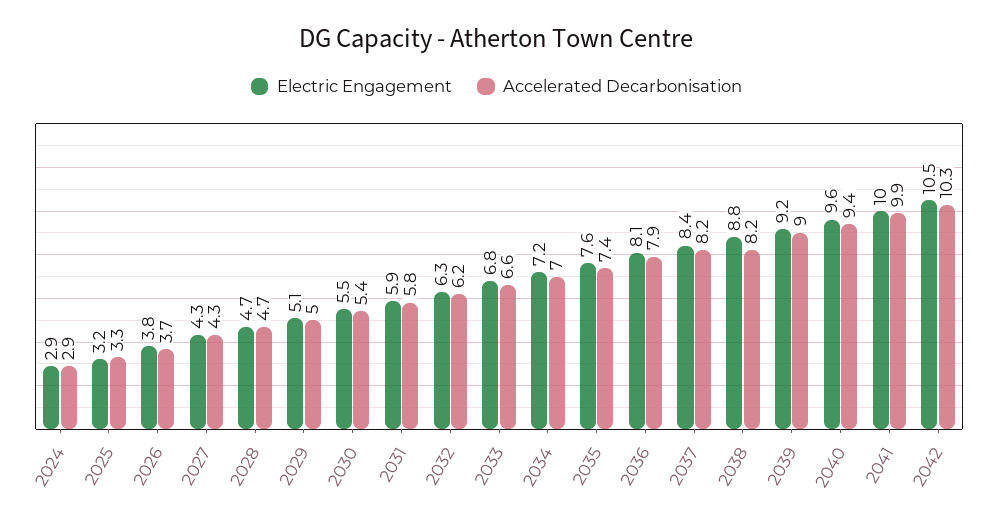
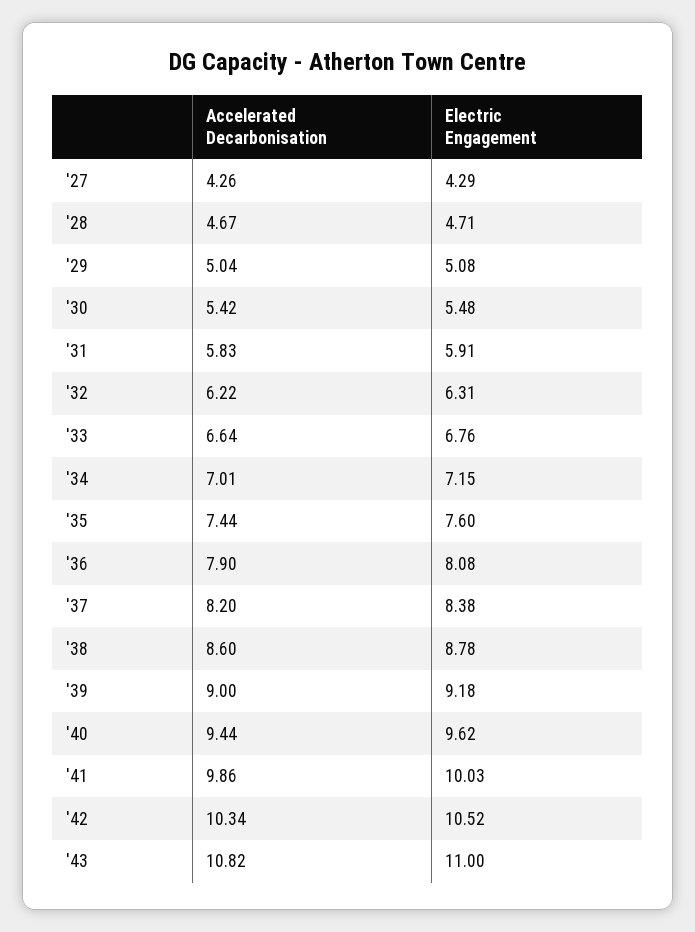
Electric Engagement, 2024: 2.9 -> none
Accelerated Decarbonisation, 2024: 2.9 -> none
Electric Engagement, 2025: 3.2 -> none
Accelerated Decarbonisation, 2025: 3.3 -> none
Electric Engagement, 2026: 3.8 -> none
Accelerated Decarbonisation, 2026: 3.7 -> none
Accelerated Decarbonisation, 2038: 8.2 -> 8.6
Accelerated Decarbonisation, '43: none -> 10.82
Electric Engagement, '43: none -> 11

